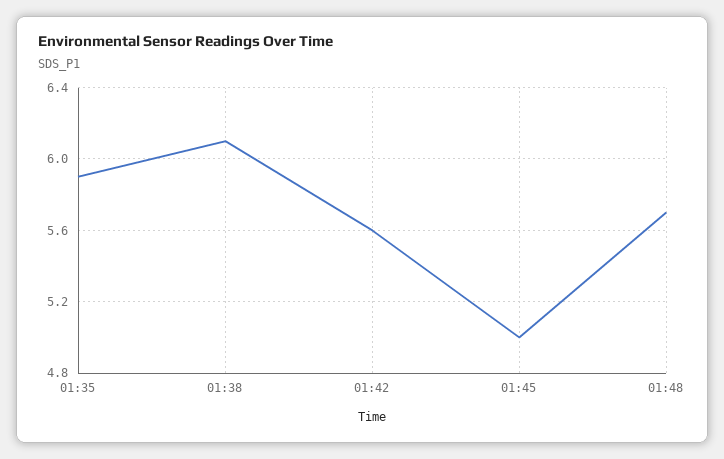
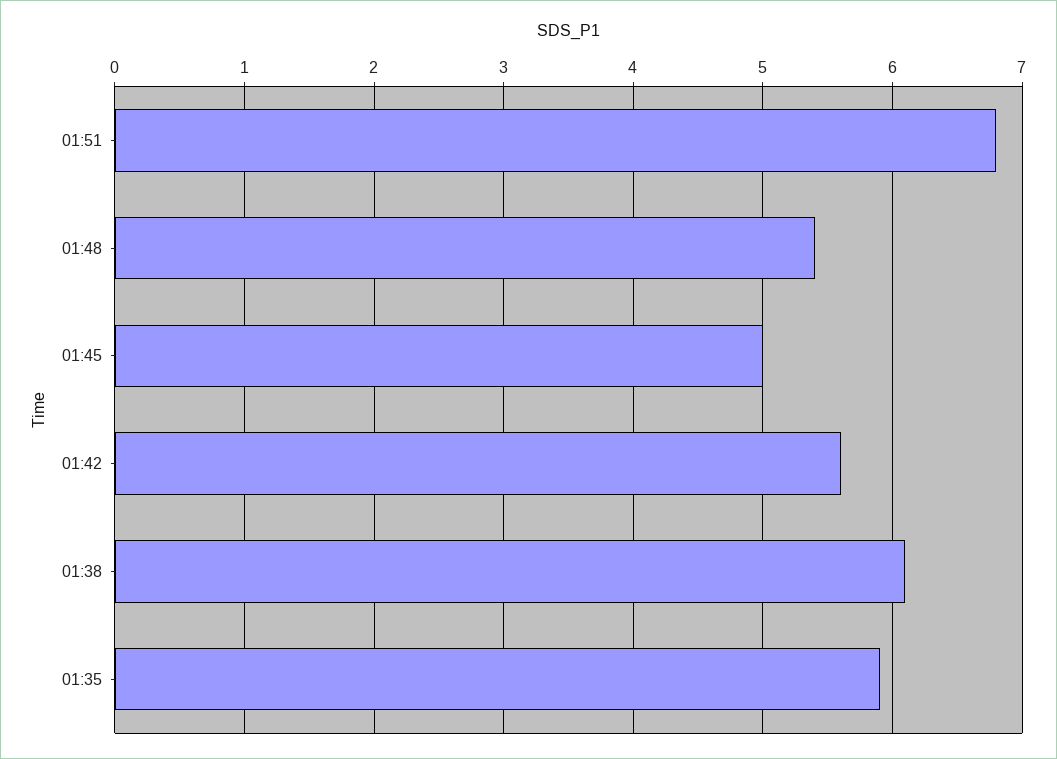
01:48: 5.7 -> 5.4
01:51: none -> 6.8

